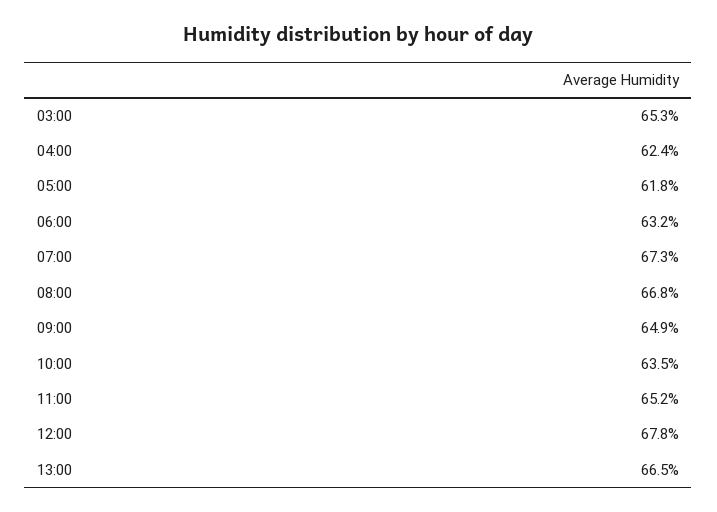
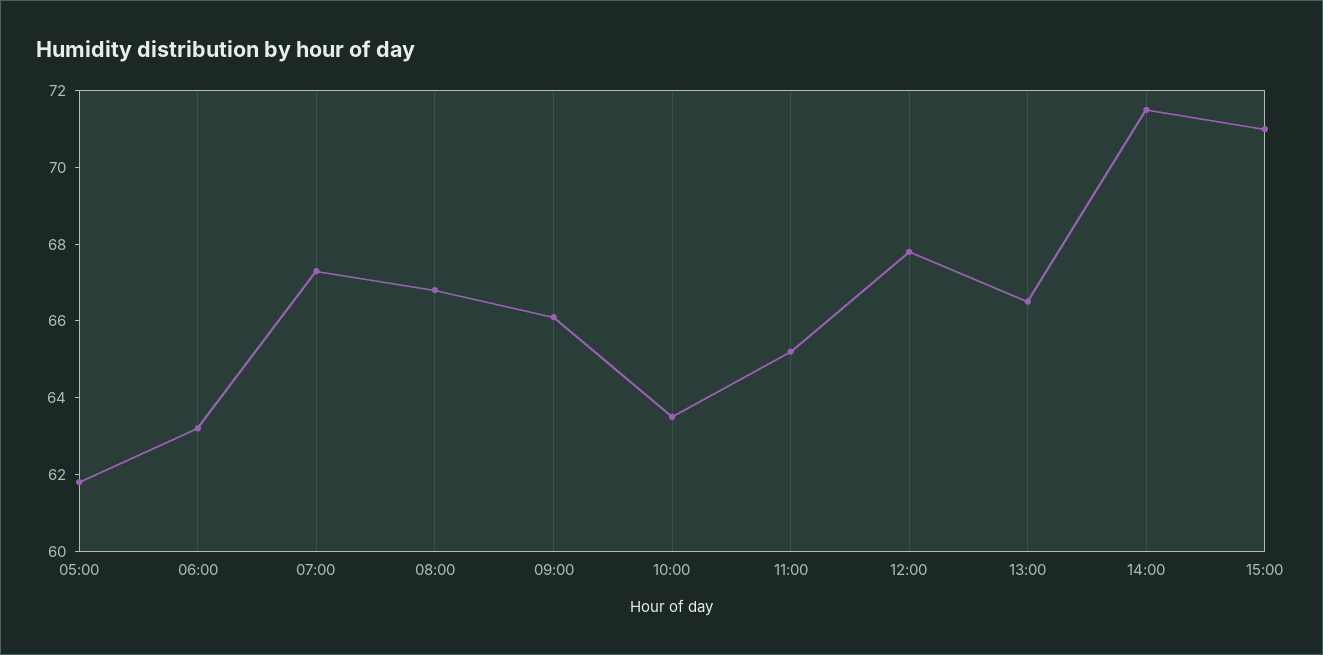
03:00: 65.3 -> none
04:00: 62.4 -> none
09:00: 64.9 -> 66
14:00: none -> 71.5
15:00: none -> 71

